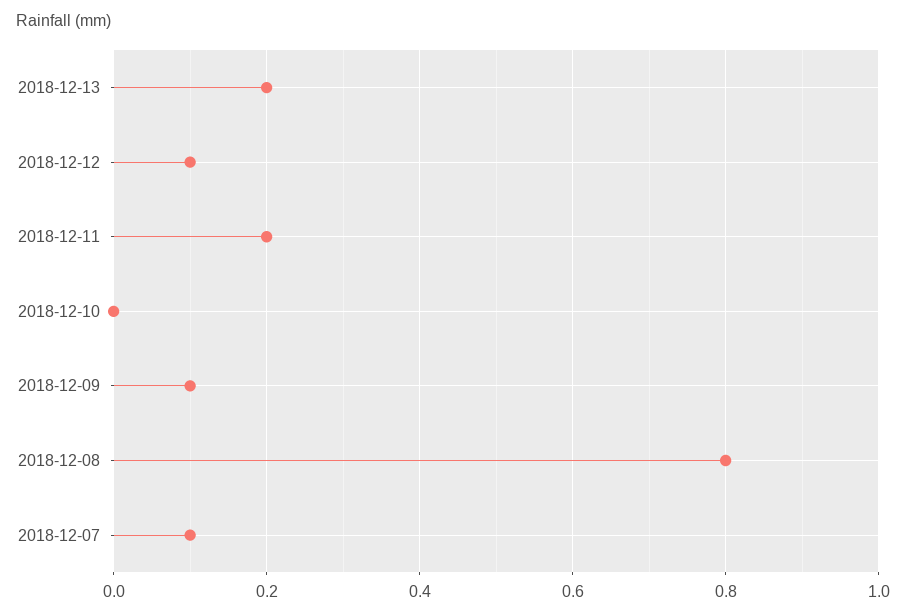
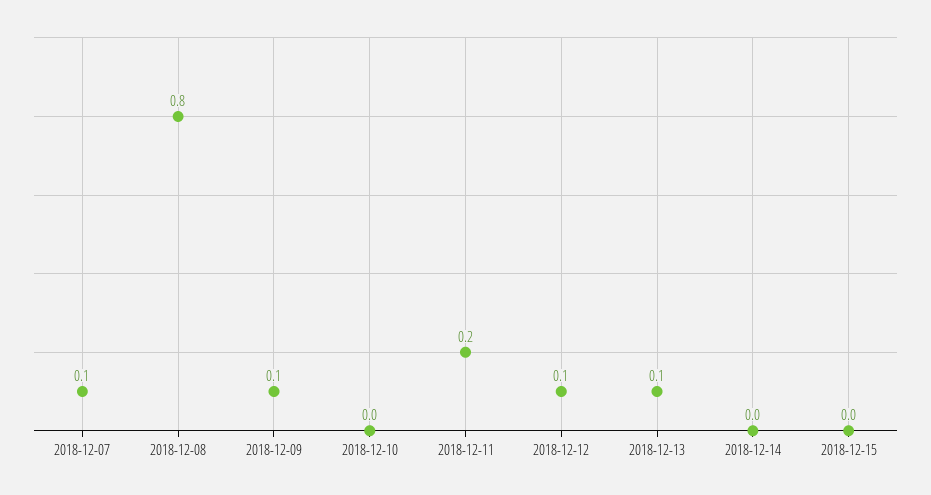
2018-12-13: 0.2 -> 0.1
2018-12-14: none -> 0
2018-12-15: none -> 0

